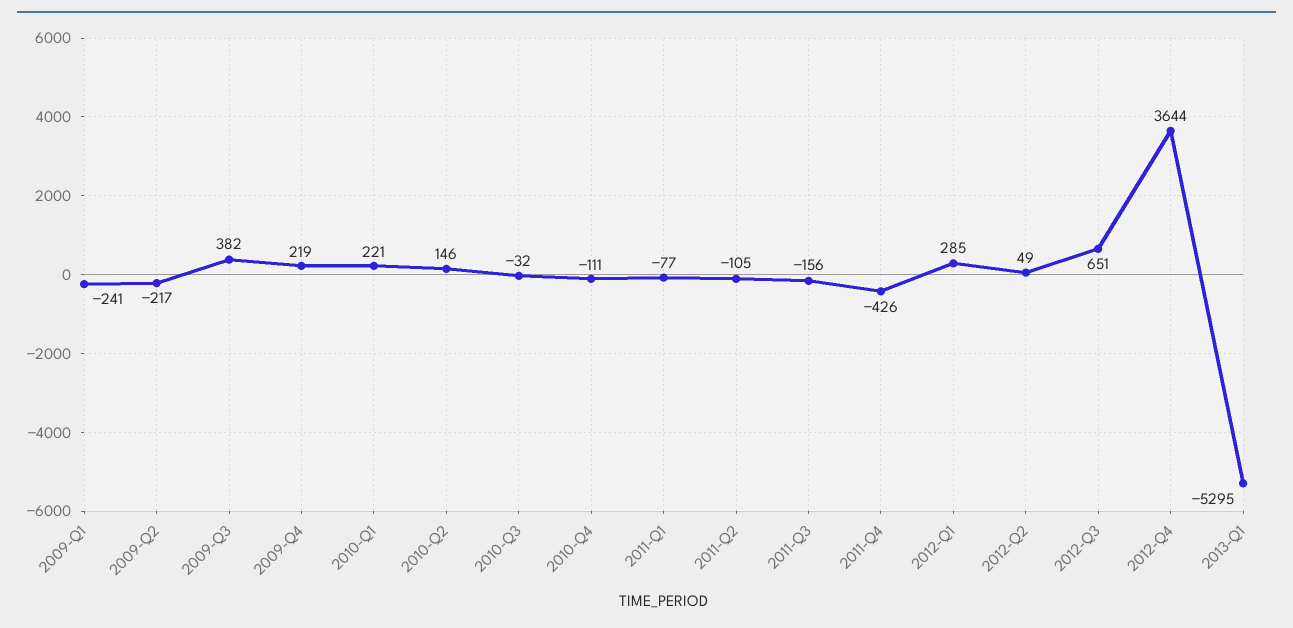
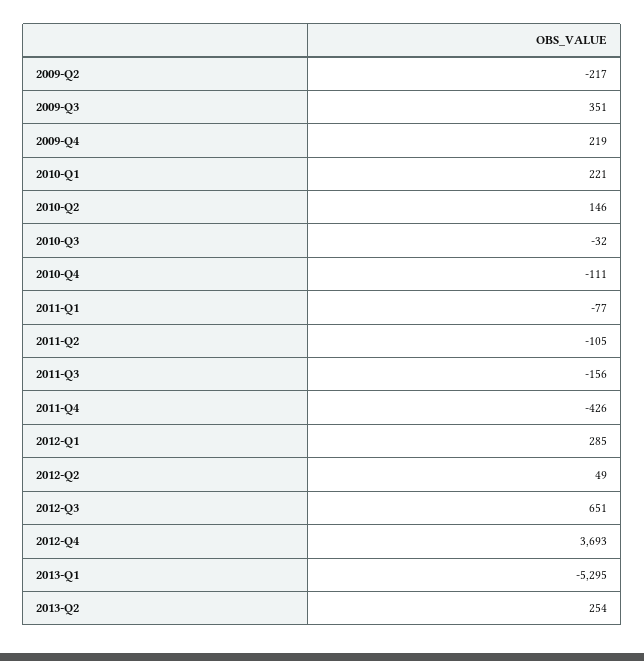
2009-Q1: -241 -> none
2009-Q3: 382 -> 351
2012-Q4: 3644 -> 3693
2013-Q2: none -> 254

